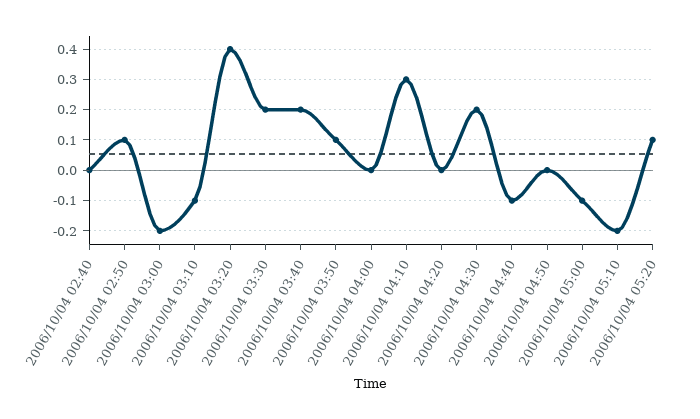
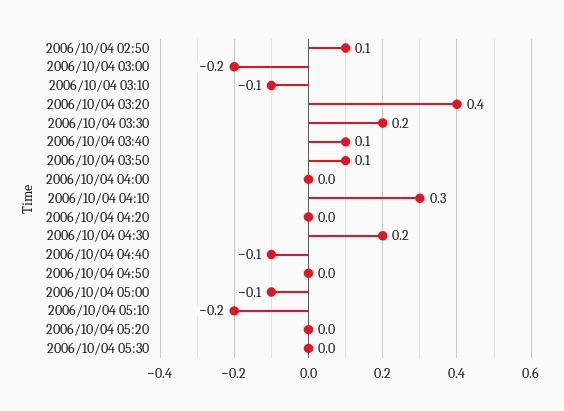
2006/10/04 02:40: 0 -> none
2006/10/04 03:40: 0.2 -> 0.1
2006/10/04 05:20: 0.1 -> 0
2006/10/04 05:30: none -> 0

